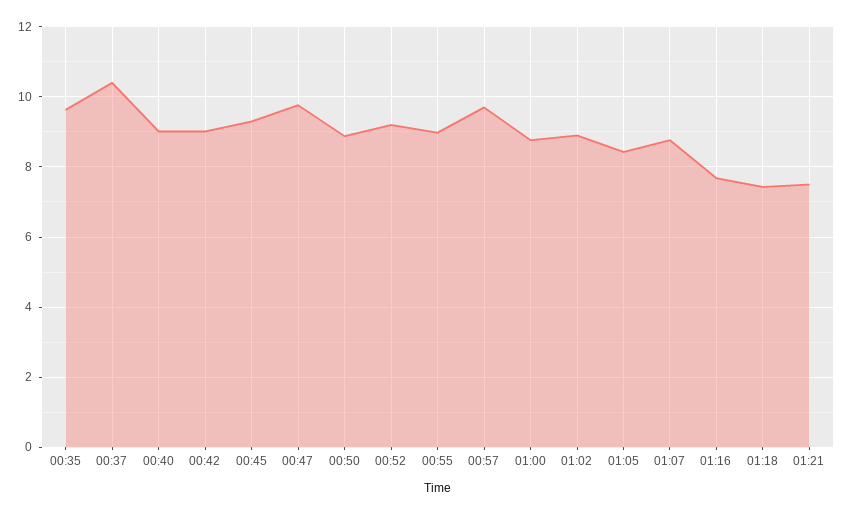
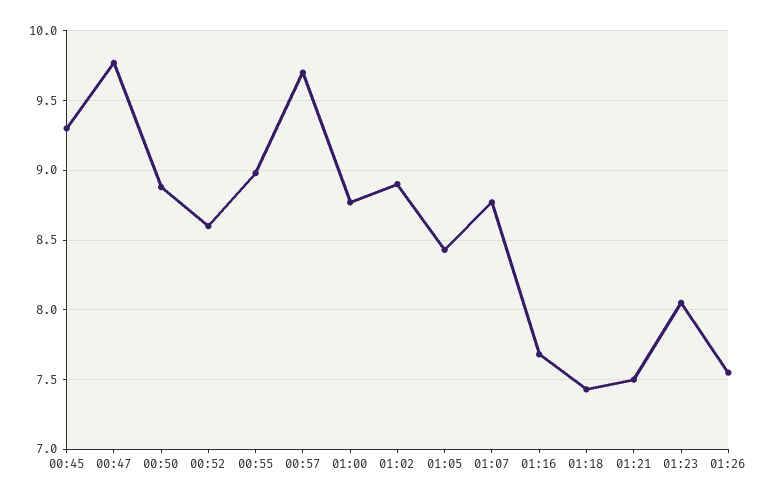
00:35: 9.6 -> none
00:37: 10.4 -> none
00:40: 9 -> none
00:42: 9 -> none
00:52: 9.2 -> 8.6
01:23: none -> 8.05
01:26: none -> 7.55

